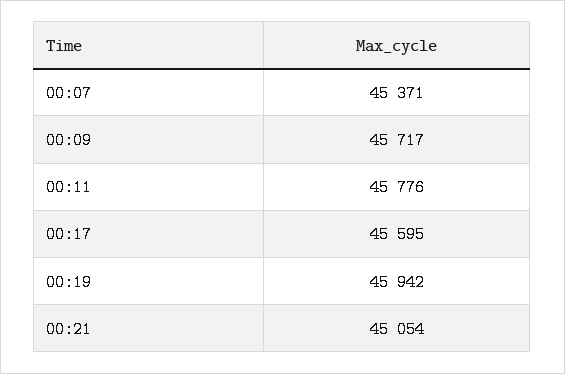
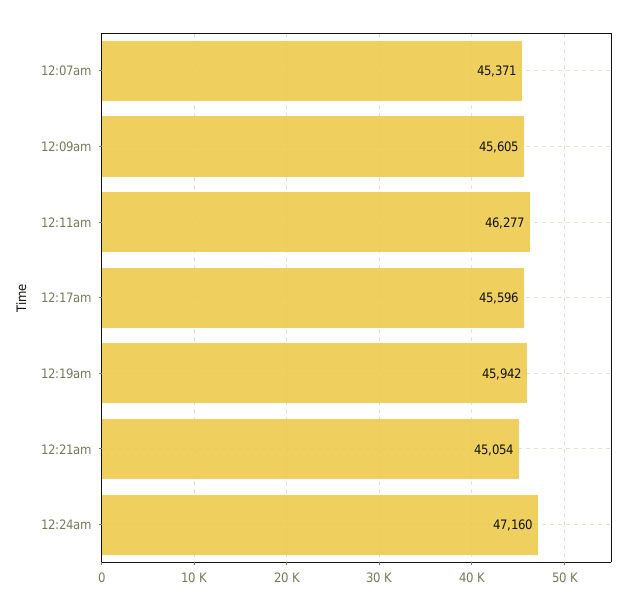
00:09: 45717 -> 45605
00:11: 45776 -> 46277
00:17: 45595 -> 45596
12:24am: none -> 47160

